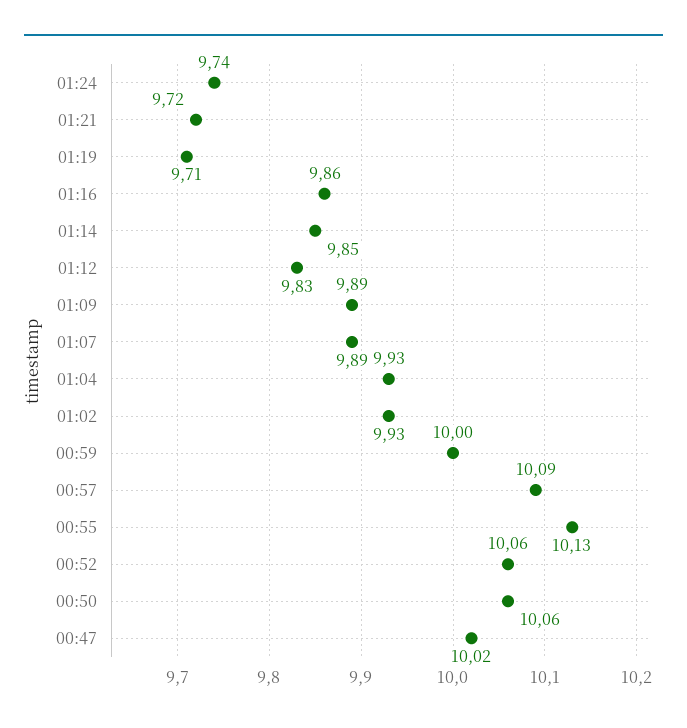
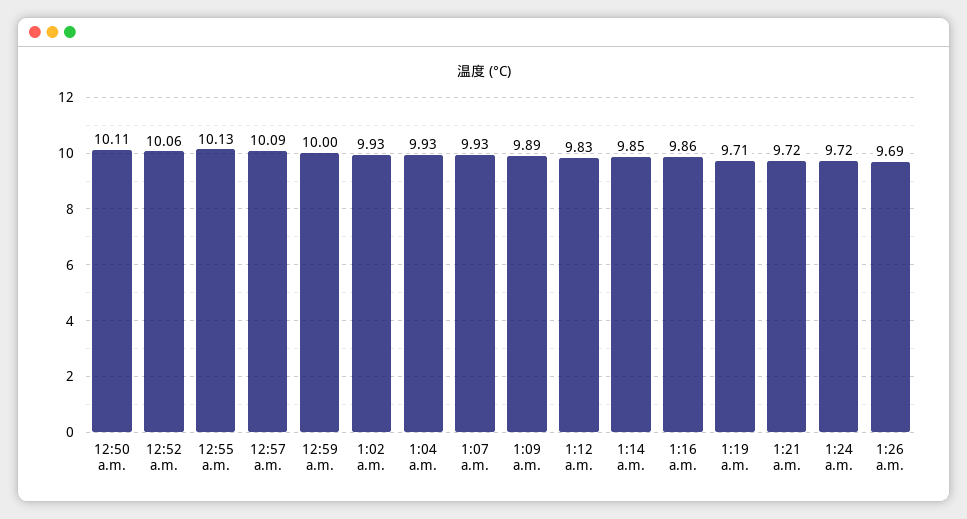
01:24: 9.74 -> 9.72
01:07: 9.89 -> 9.93
00:50: 10.06 -> 10.11
00:47: 10.02 -> none
1:26 a.m.: none -> 9.69

